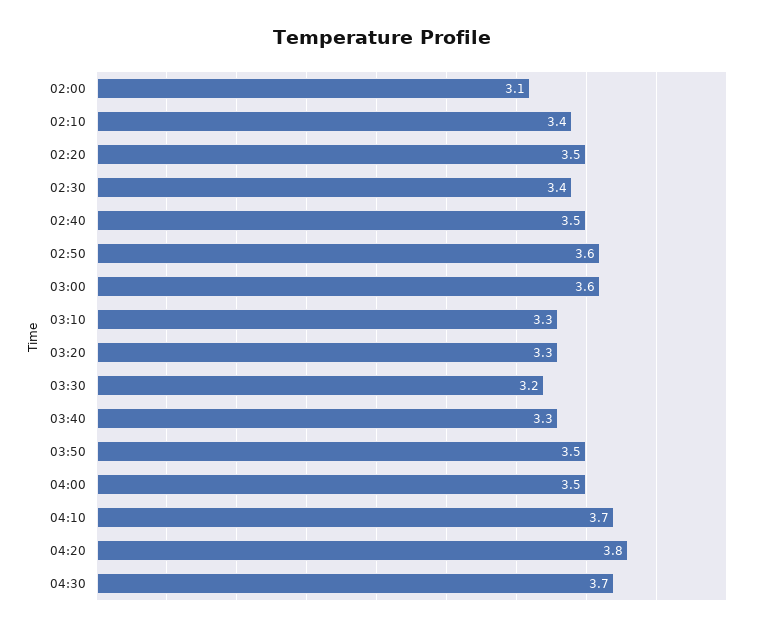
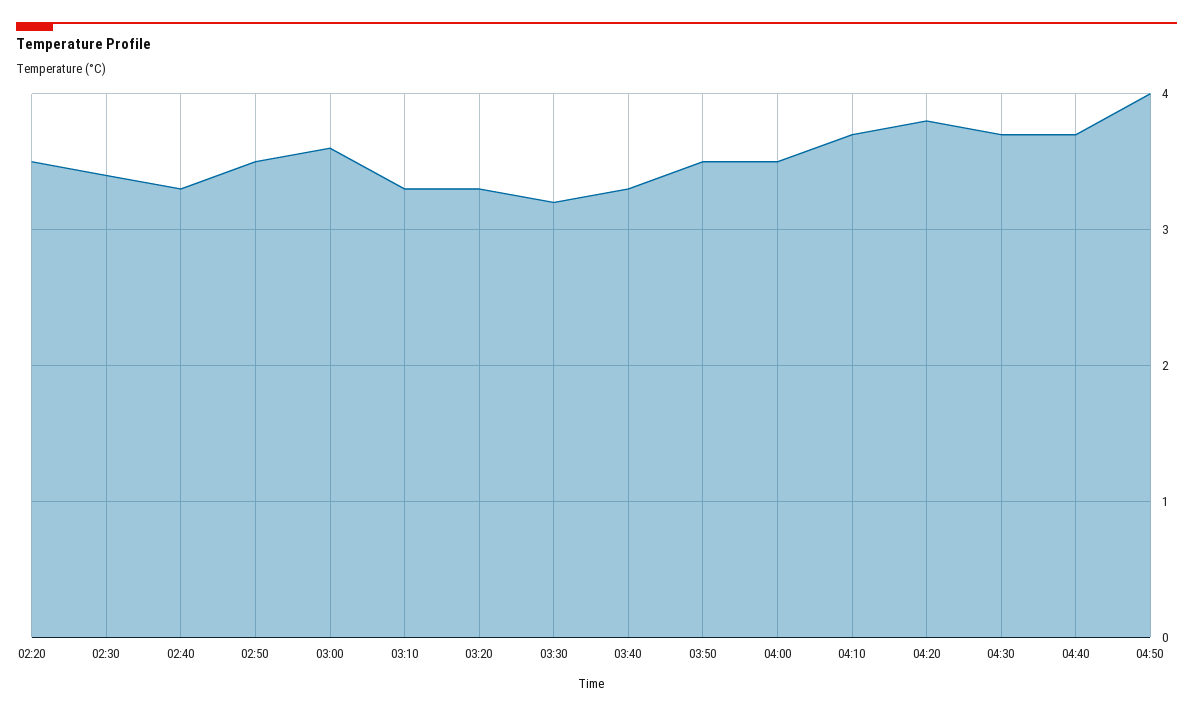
02:00: 3.1 -> none
02:10: 3.4 -> none
02:40: 3.5 -> 3.3
02:50: 3.6 -> 3.5
04:40: none -> 3.7
04:50: none -> 4

